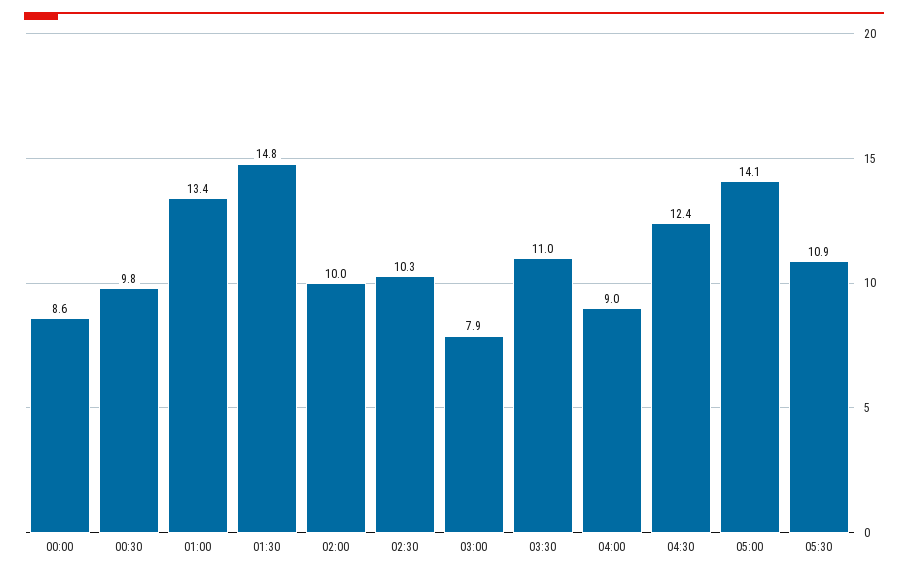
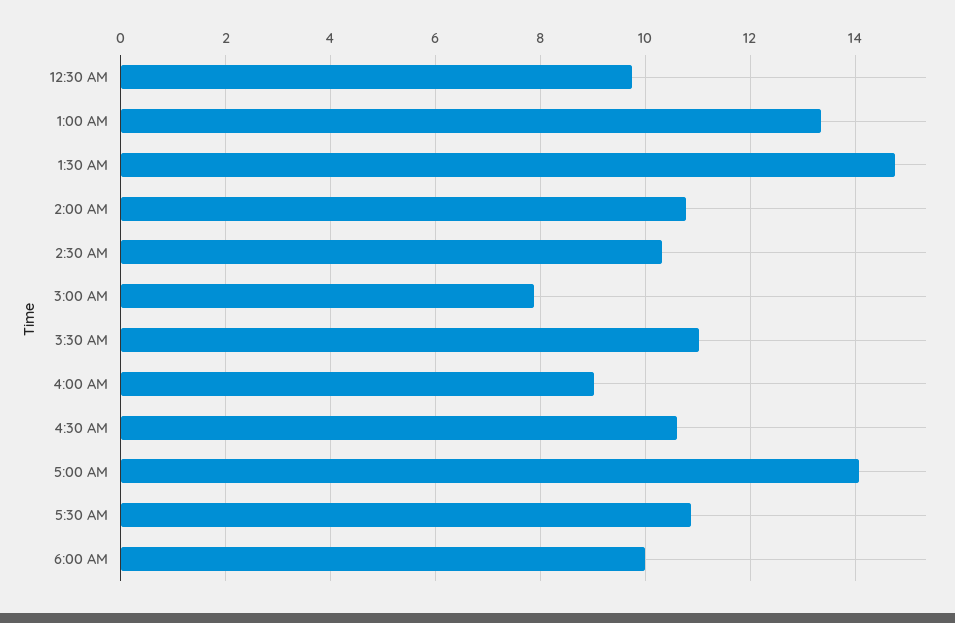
00:00: 8.6 -> none
02:00: 10 -> 10.8
04:30: 12.4 -> 10.6
6:00 AM: none -> 10

